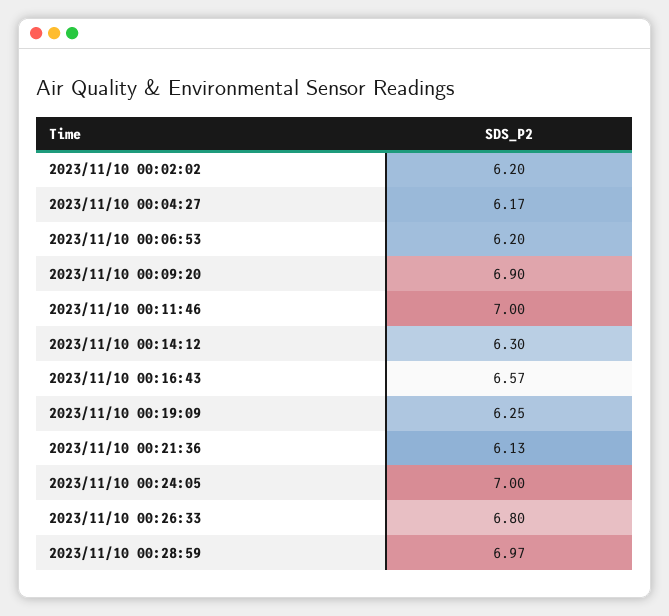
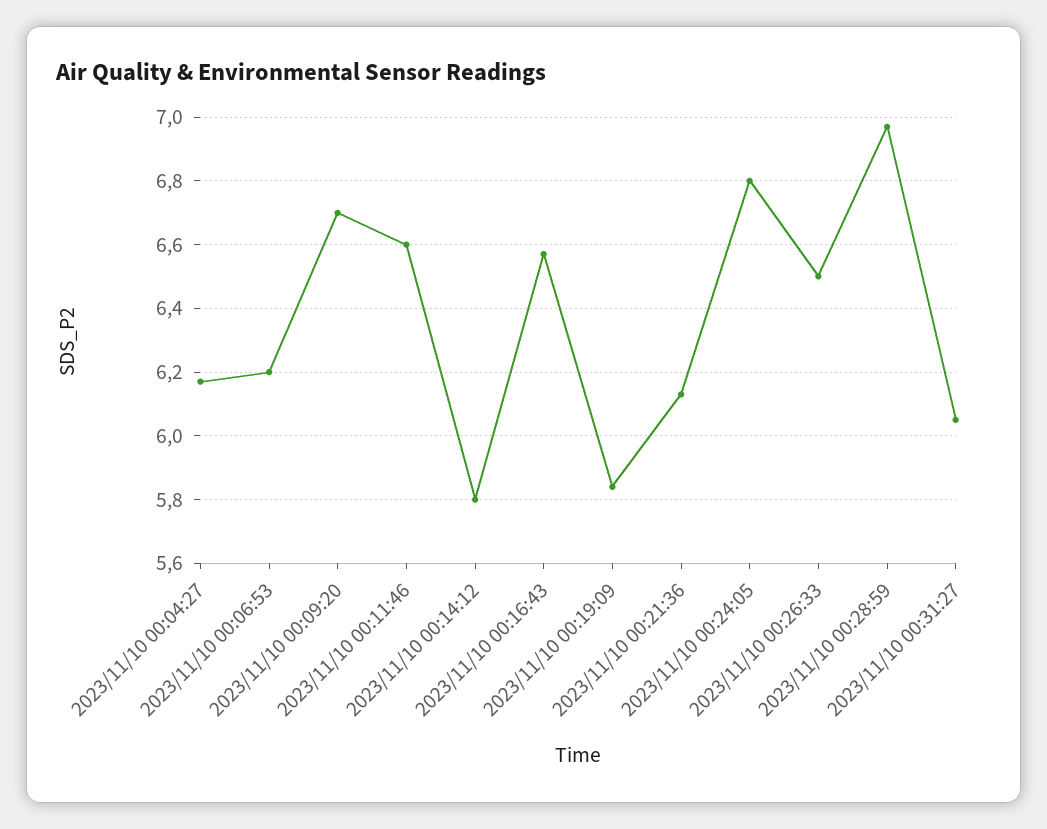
2023/11/10 00:02:02: 6.2 -> none
2023/11/10 00:09:20: 6.9 -> 6.7
2023/11/10 00:11:46: 7 -> 6.6
2023/11/10 00:14:12: 6.3 -> 5.8
2023/11/10 00:19:09: 6.25 -> 5.85
2023/11/10 00:24:05: 7 -> 6.8
2023/11/10 00:26:33: 6.8 -> 6.5
2023/11/10 00:31:27: none -> 6.05

